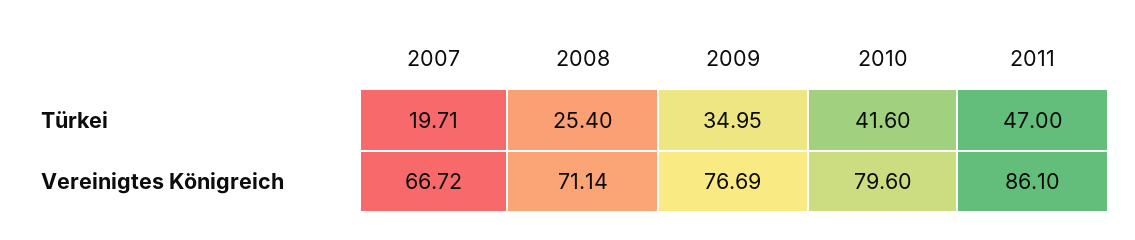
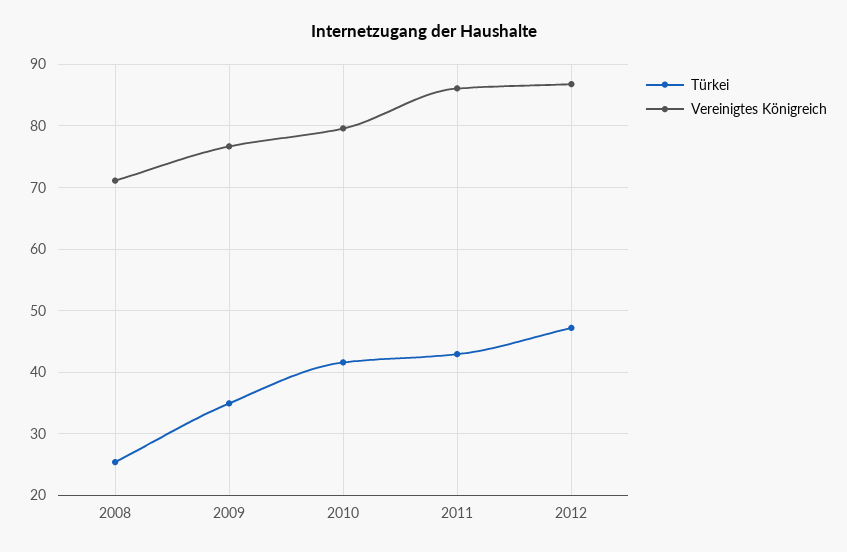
Türkei, 2007: 19.71 -> none
Türkei, 2011: 47 -> 43
Vereinigtes Königreich, 2007: 66.72 -> none
Türkei, 2012: none -> 47
Vereinigtes Königreich, 2012: none -> 87

